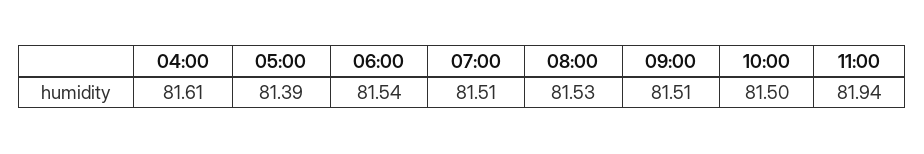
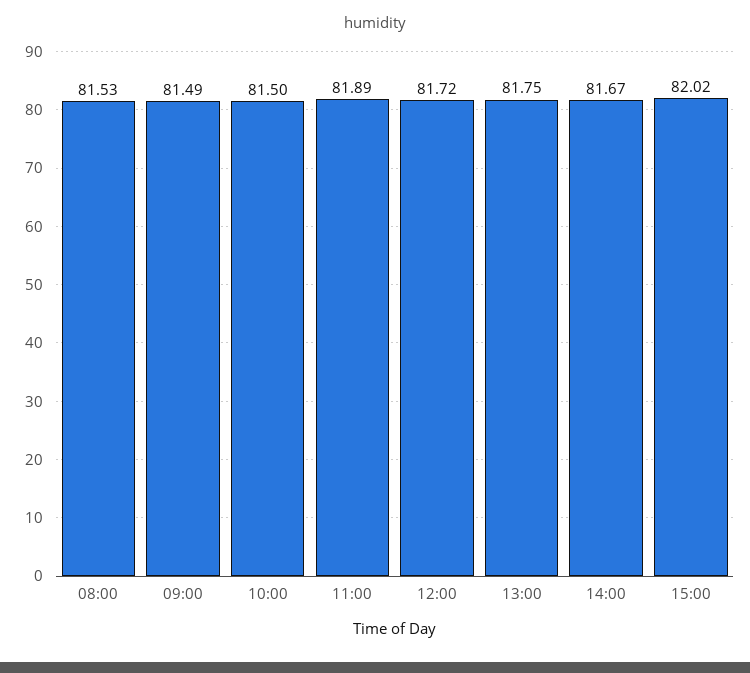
04:00: 81.61 -> none
05:00: 81.39 -> none
06:00: 81.54 -> none
07:00: 81.51 -> none
09:00: 81.51 -> 81.49
11:00: 81.94 -> 81.89
12:00: none -> 81.72
13:00: none -> 81.75
14:00: none -> 81.67
15:00: none -> 82.02

